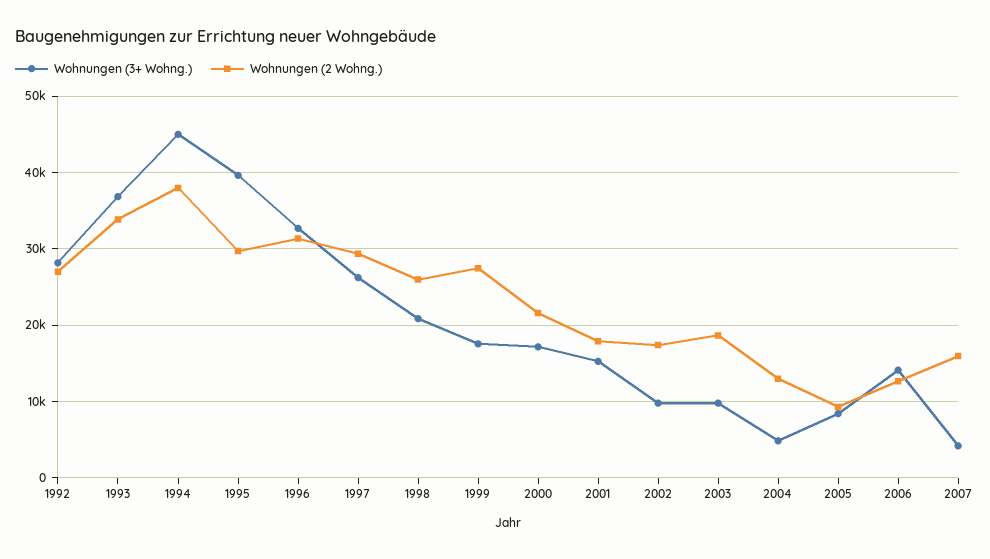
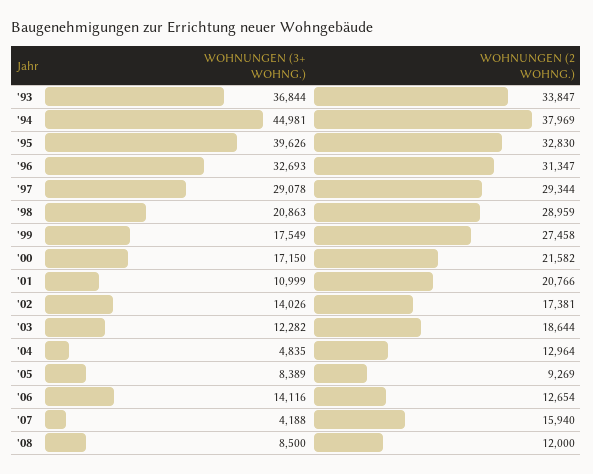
Wohnungen (3+ Wohng.), 1992: 28000 -> none
Wohnungen (2 Wohng.), 1992: 27000 -> none
Wohnungen (2 Wohng.), 1995: 30000 -> 32830
Wohnungen (3+ Wohng.), 1997: 26000 -> 29078
Wohnungen (2 Wohng.), 1998: 26000 -> 28959
Wohnungen (3+ Wohng.), 2001: 15000 -> 10999
Wohnungen (2 Wohng.), 2001: 18000 -> 20766
Wohnungen (3+ Wohng.), 2002: 10000 -> 14026
Wohnungen (3+ Wohng.), 2003: 10000 -> 12282
Wohnungen (3+ Wohng.), '08: none -> 8500
Wohnungen (2 Wohng.), '08: none -> 12000

